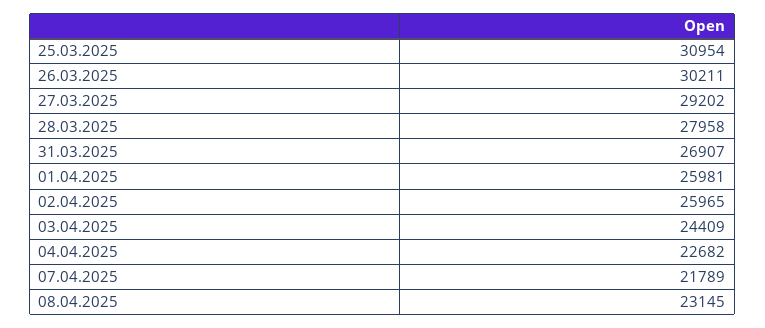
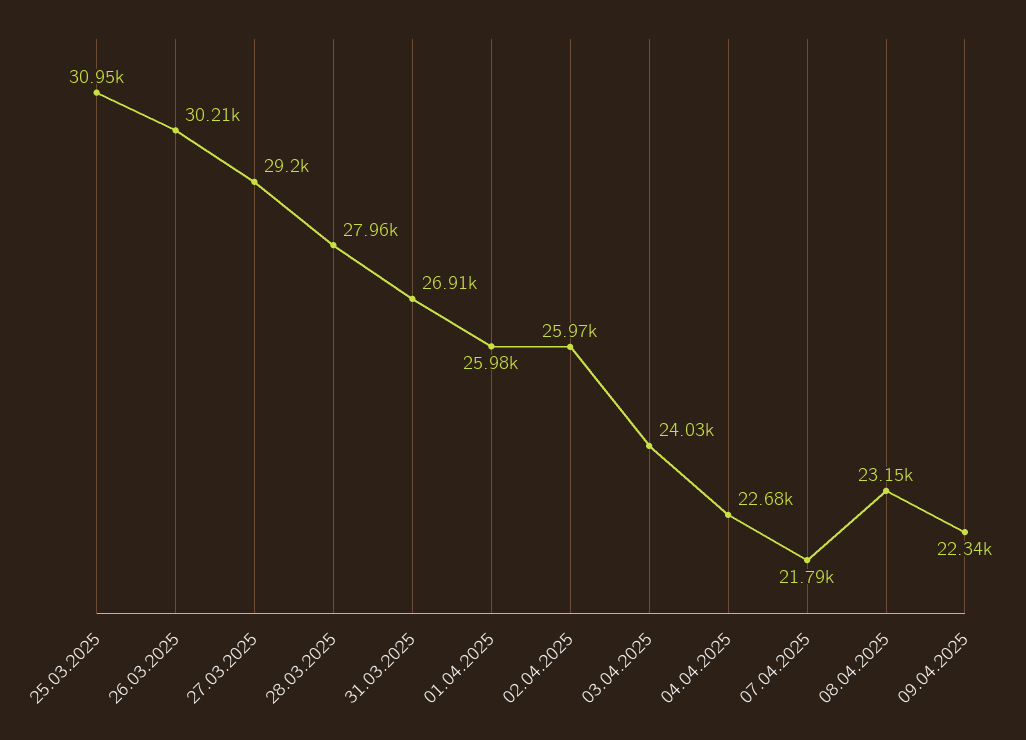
03.04.2025: 24409 -> 24030
09.04.2025: none -> 22340

